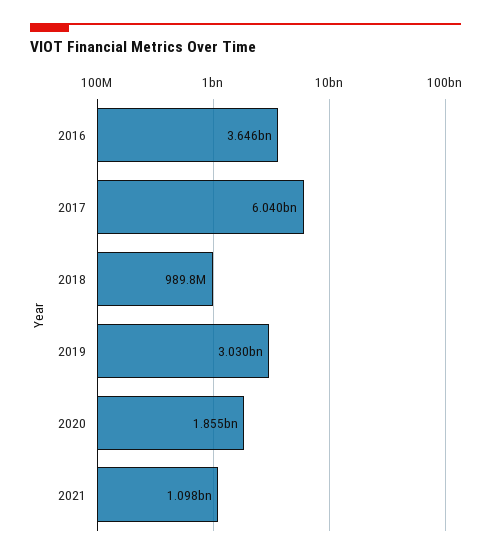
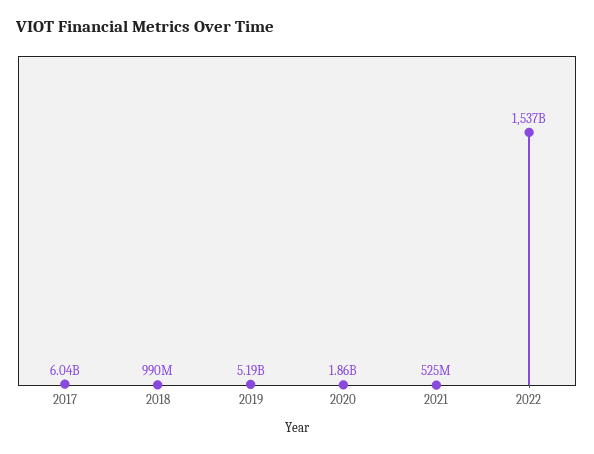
2016: 3646000000 -> none
2019: 3030000000 -> 5190000000
2021: 1098000000 -> 525000000
2022: none -> 1537000000000

